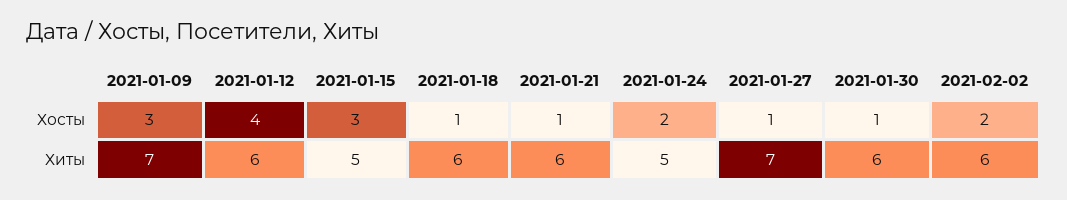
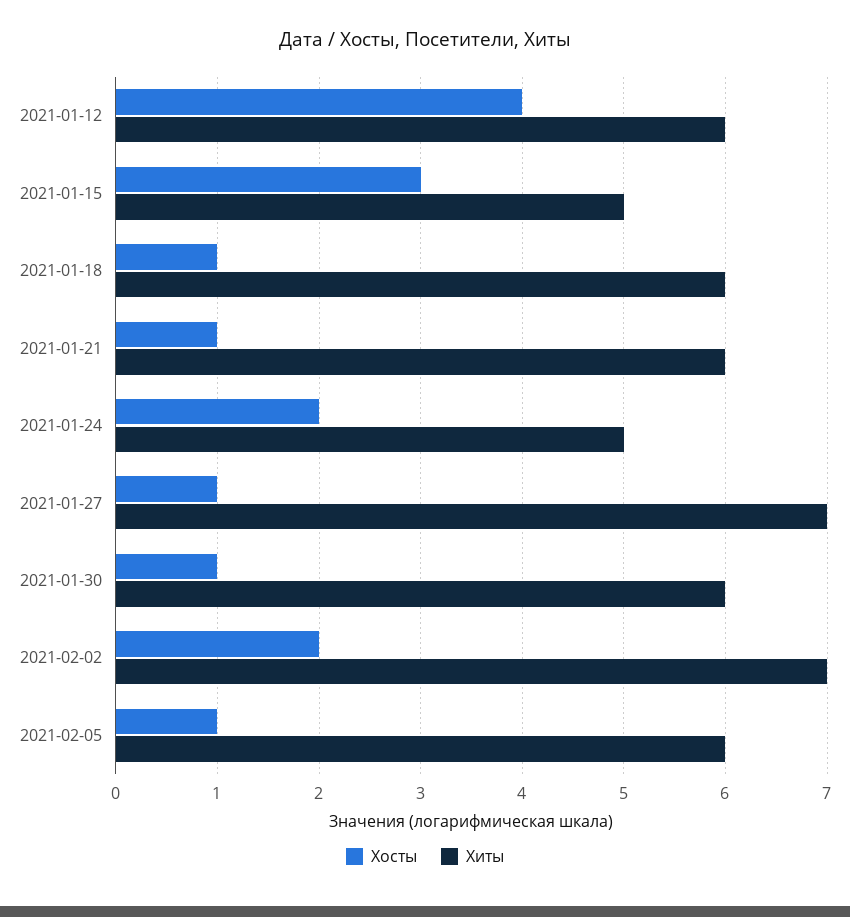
Хосты, 2021-01-09: 3 -> none
Хиты, 2021-01-09: 7 -> none
Хиты, 2021-02-02: 6 -> 7
Хосты, 2021-02-05: none -> 1
Хиты, 2021-02-05: none -> 6

